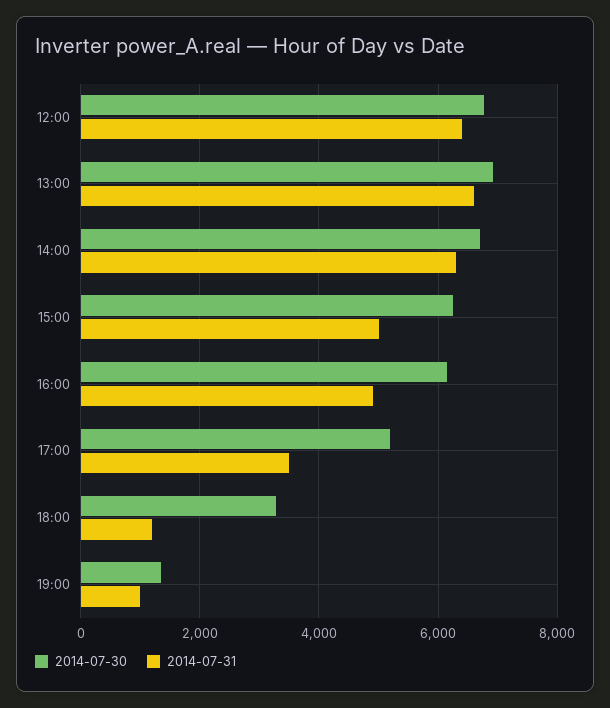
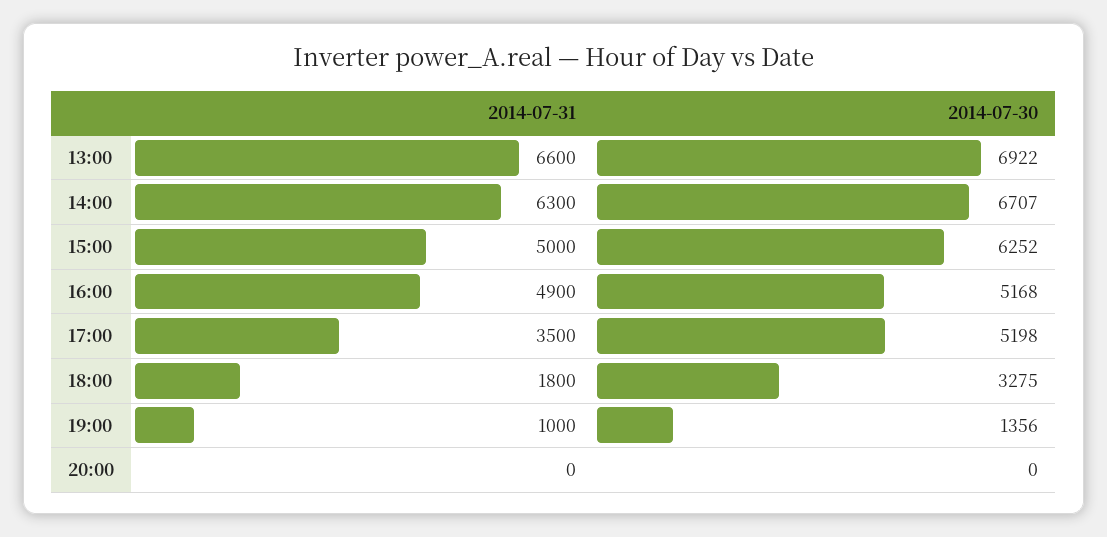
2014-07-30, 12:00: 6800 -> none
2014-07-31, 12:00: 6400 -> none
2014-07-30, 16:00: 6200 -> 5168
2014-07-31, 18:00: 1200 -> 1800
2014-07-31, 20:00: none -> 0
2014-07-30, 20:00: none -> 0

